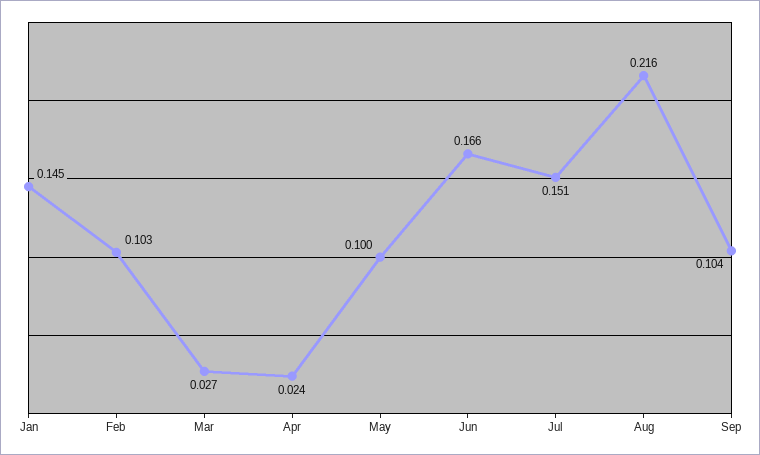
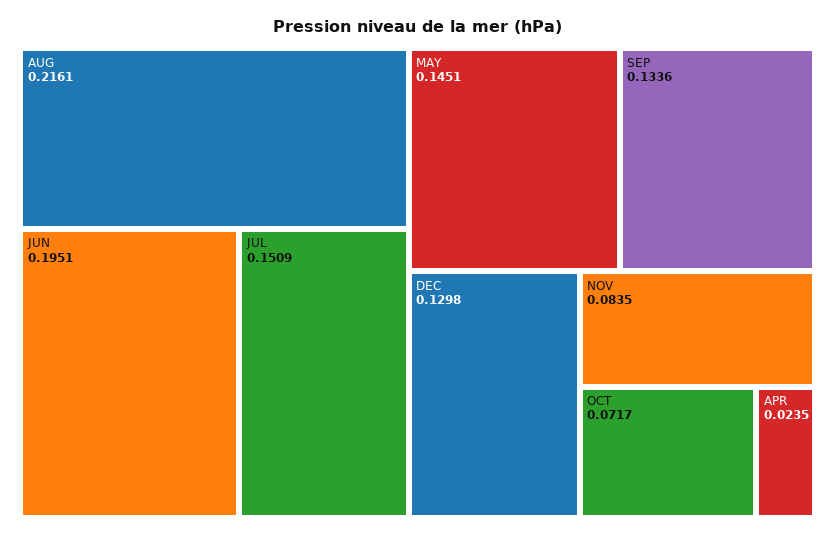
Jan: 0.145 -> none
Feb: 0.103 -> none
Mar: 0.027 -> none
May: 0.1 -> 0.1451
Jun: 0.166 -> 0.1951
Sep: 0.104 -> 0.1336
DEC: none -> 0.1298
NOV: none -> 0.0835
OCT: none -> 0.0717

